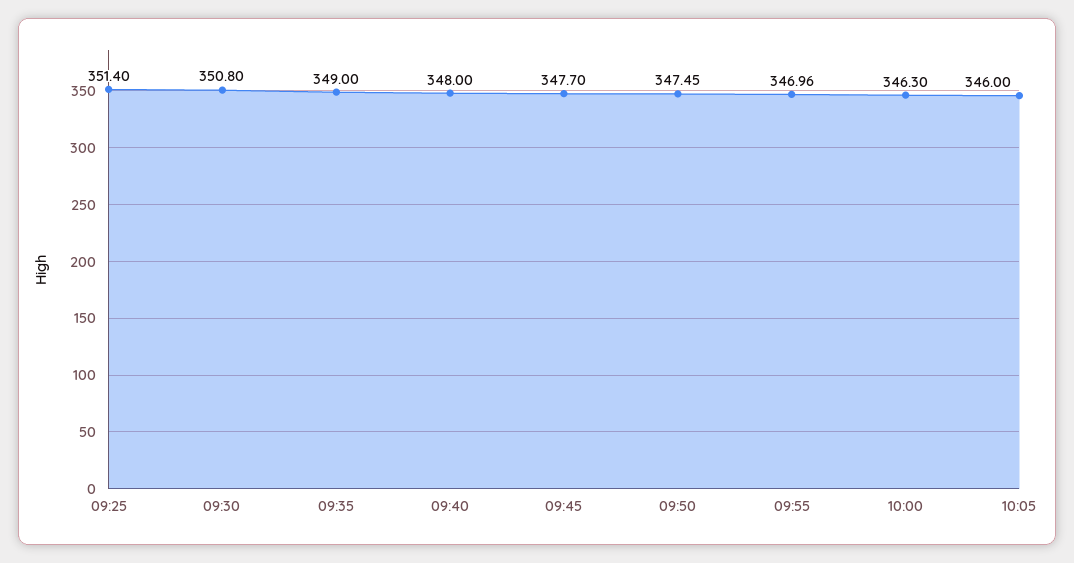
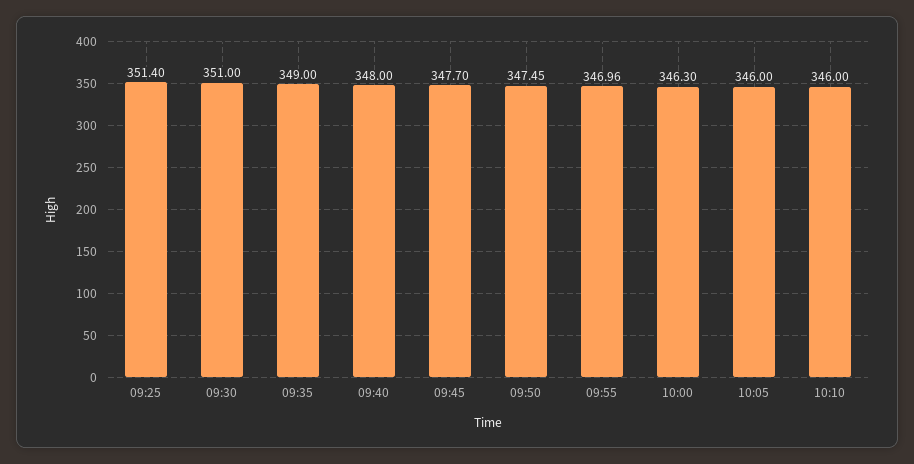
09:30: 350.8 -> 351
10:10: none -> 346

